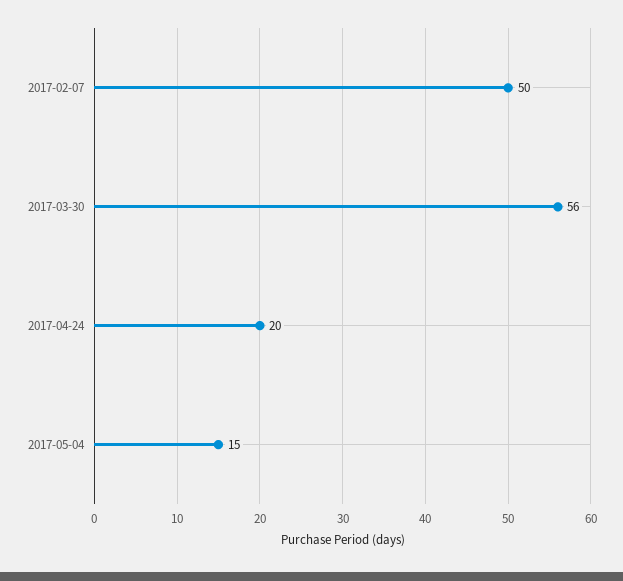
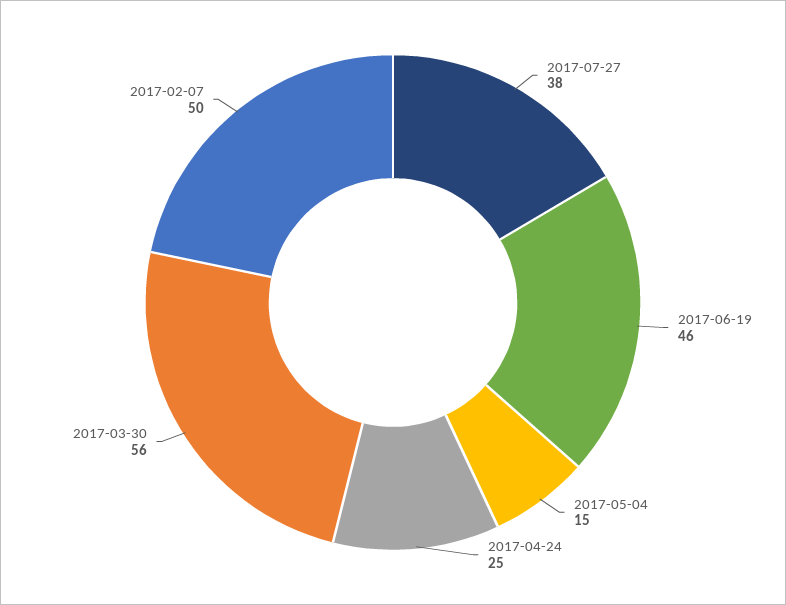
2017-04-24: 20 -> 25
2017-07-27: none -> 38
2017-06-19: none -> 46

